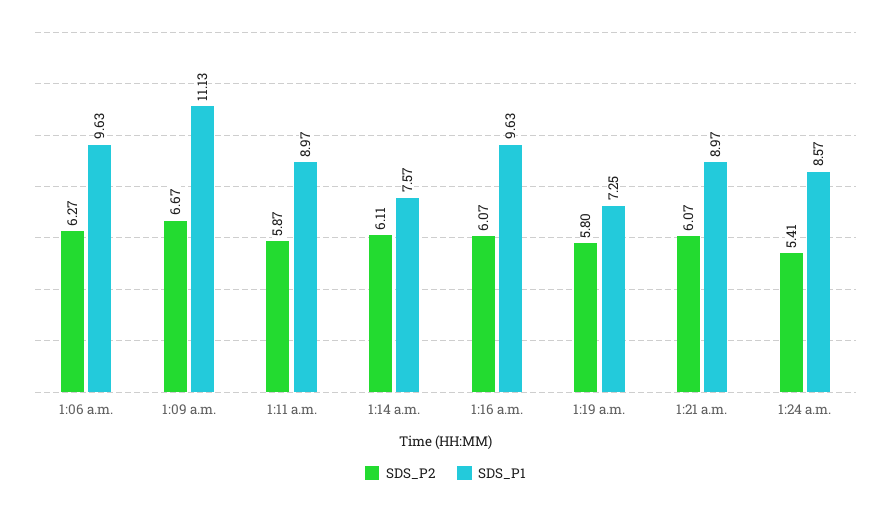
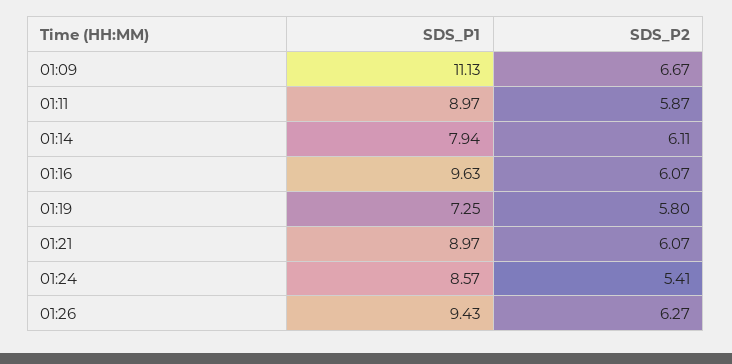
SDS_P2, 1:06 a.m.: 6.27 -> none
SDS_P1, 1:06 a.m.: 9.63 -> none
SDS_P1, 1:14 a.m.: 7.57 -> 7.94
SDS_P1, 01:26: none -> 9.43
SDS_P2, 01:26: none -> 6.27

